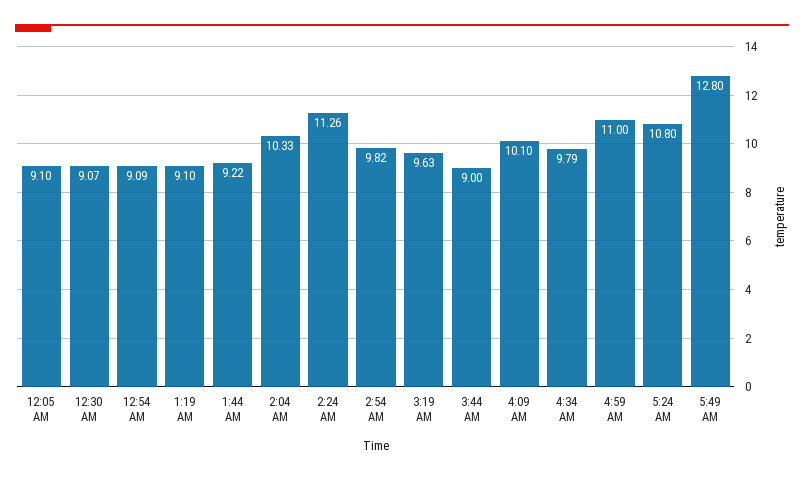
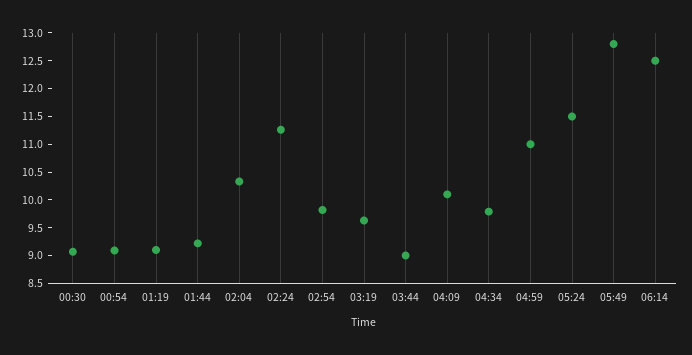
12:05 AM: 9.1 -> none
5:24 AM: 10.8 -> 11.5
06:14: none -> 12.5

